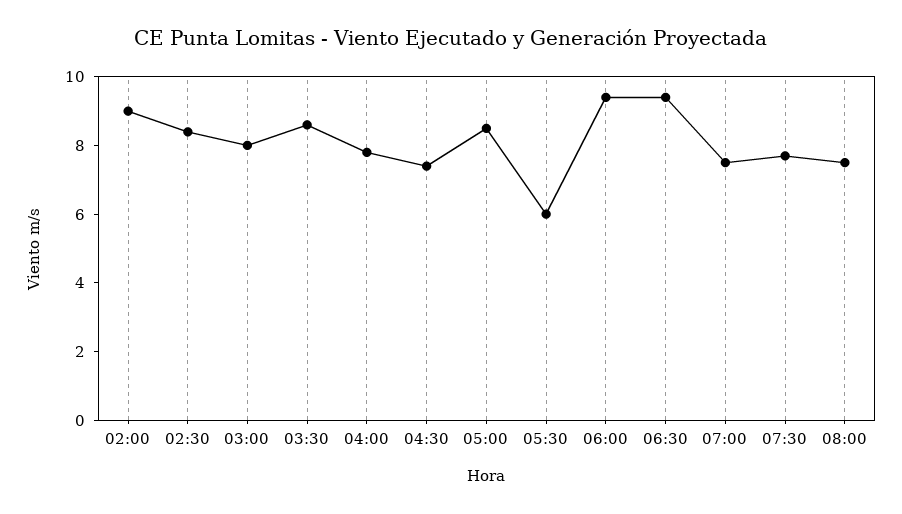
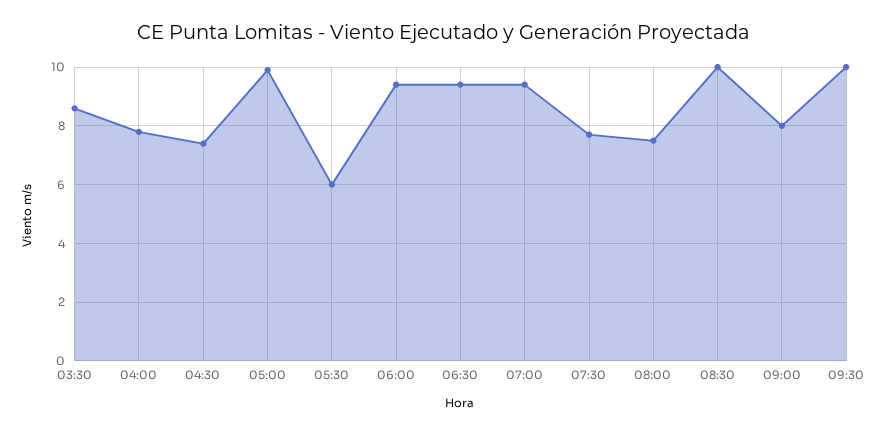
02:00: 9 -> none
02:30: 8.5 -> none
03:00: 8 -> none
05:00: 8.5 -> 10
07:00: 7.5 -> 9.5
08:30: none -> 10
09:00: none -> 8
09:30: none -> 10

